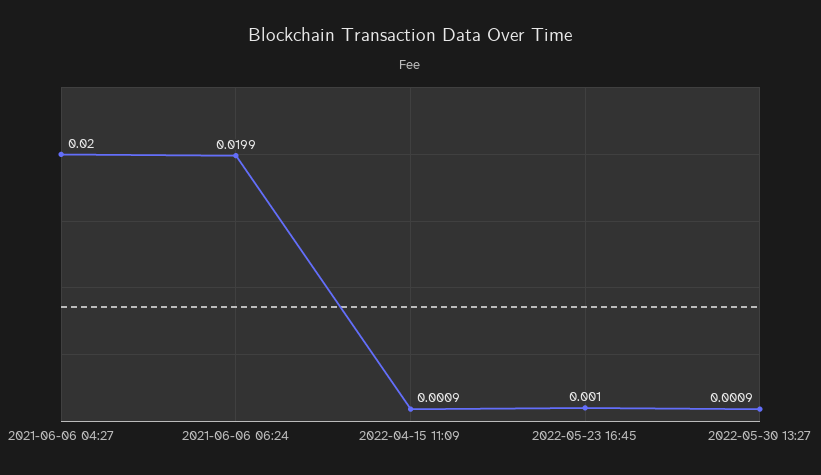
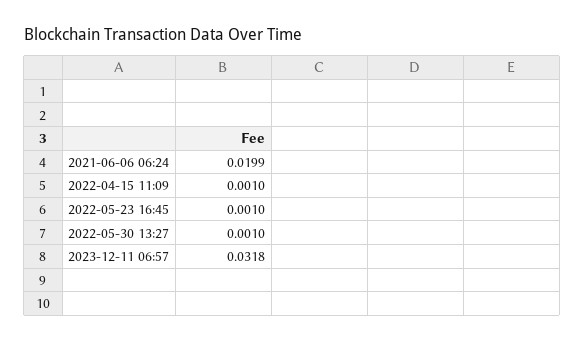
2021-06-06 04:27: 0.02 -> none
2022-04-15 11:09: 0.0009 -> 0.001
2022-05-30 13:27: 0.0009 -> 0.001
2023-12-11 06:57: none -> 0.0318

